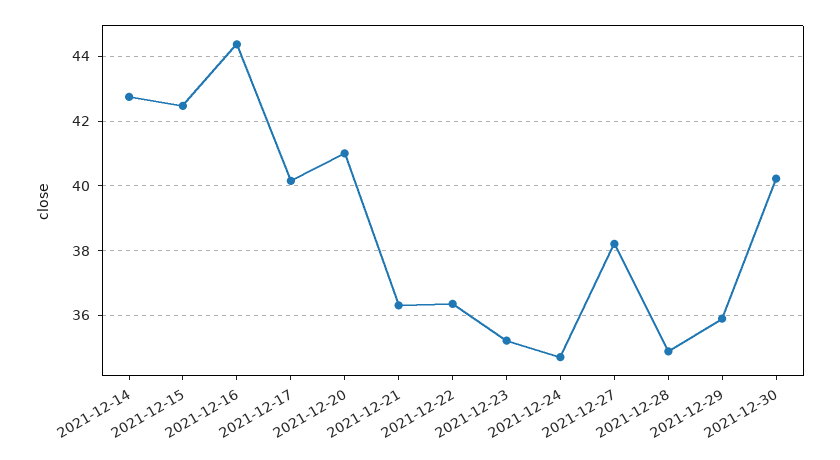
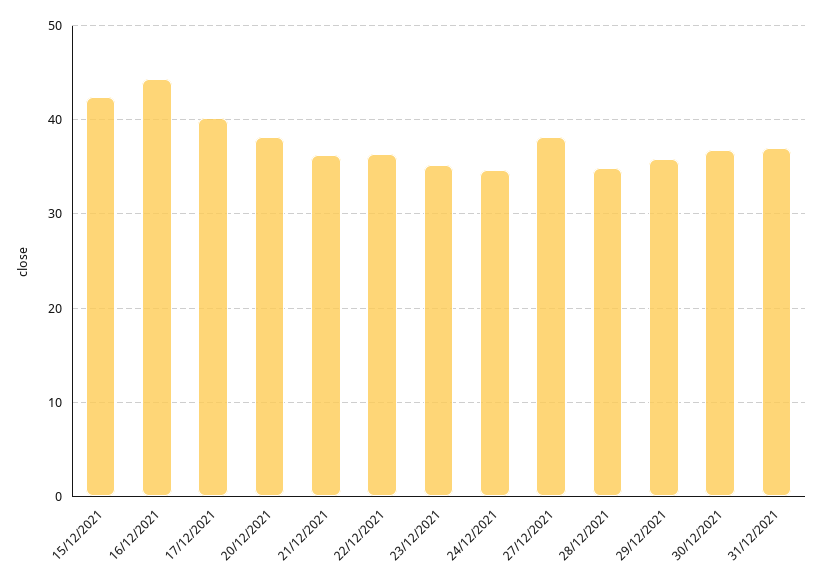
2021-12-14: 42.8 -> none
2021-12-20: 41 -> 38
2021-12-30: 40.2 -> 37
31/12/2021: none -> 37

